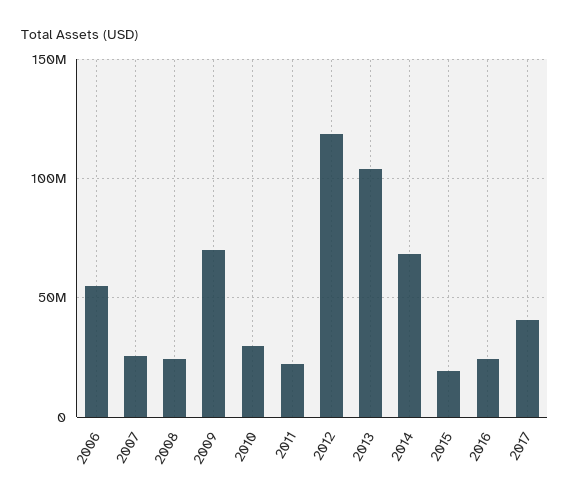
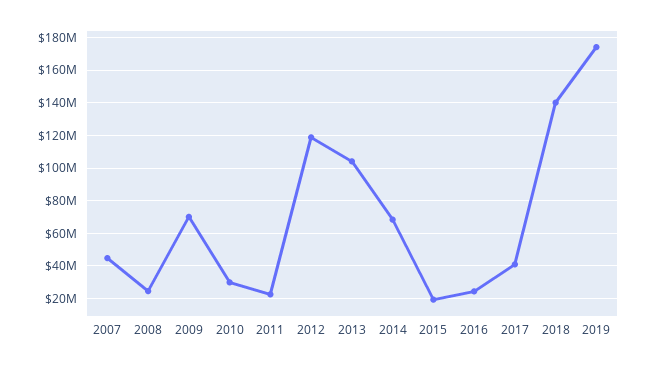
2006: 55000000 -> none
2007: 25000000 -> 45000000
2018: none -> 140000000
2019: none -> 175000000

